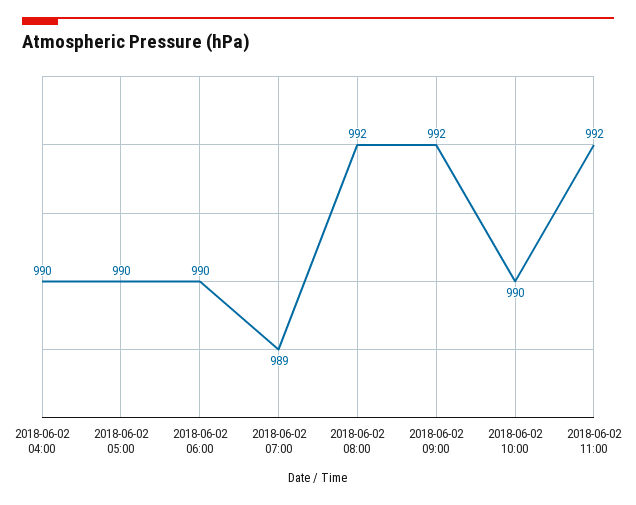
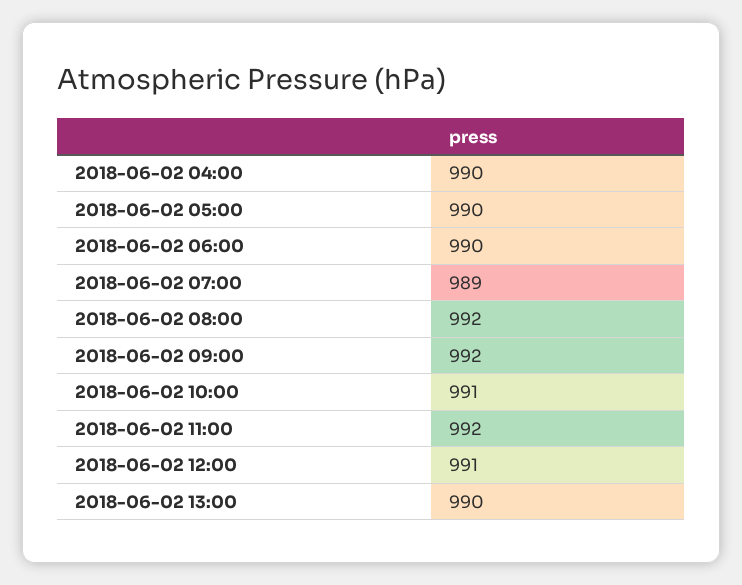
2018-06-02 10:00: 990 -> 991
2018-06-02 12:00: none -> 991
2018-06-02 13:00: none -> 990

